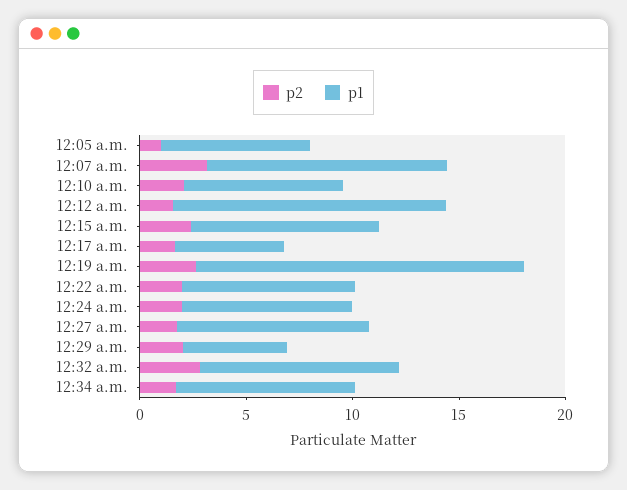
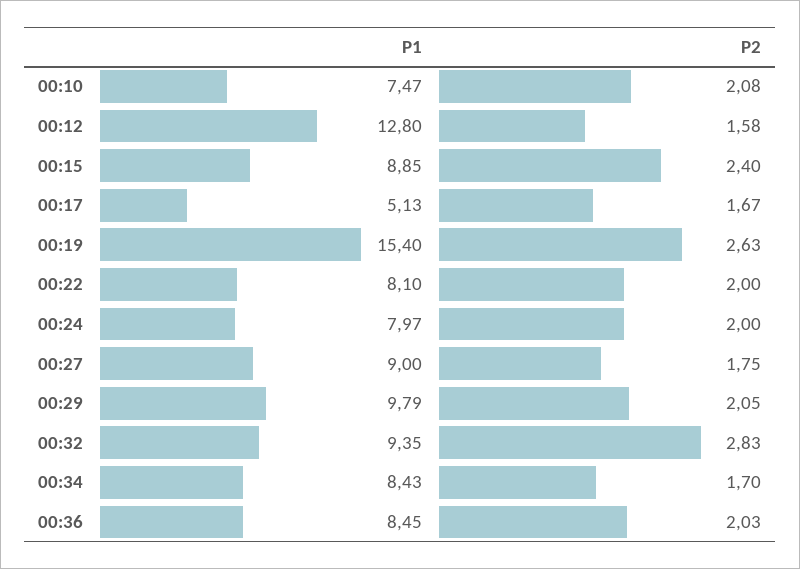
p2, 12:05 a.m.: 1 -> none
p1, 12:05 a.m.: 7 -> none
p2, 12:07 a.m.: 3 -> none
p1, 12:07 a.m.: 11 -> none
p1, 12:29 a.m.: 5 -> 9.79
p1, 00:36: none -> 8.45
p2, 00:36: none -> 2.03

